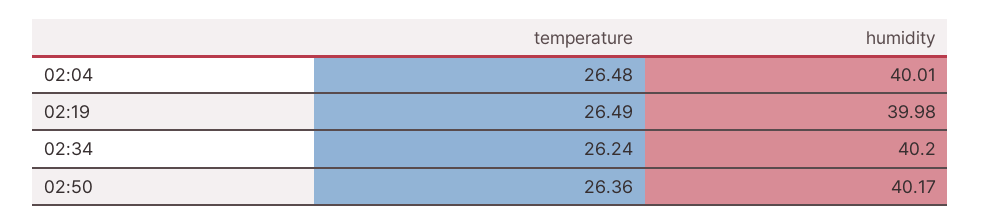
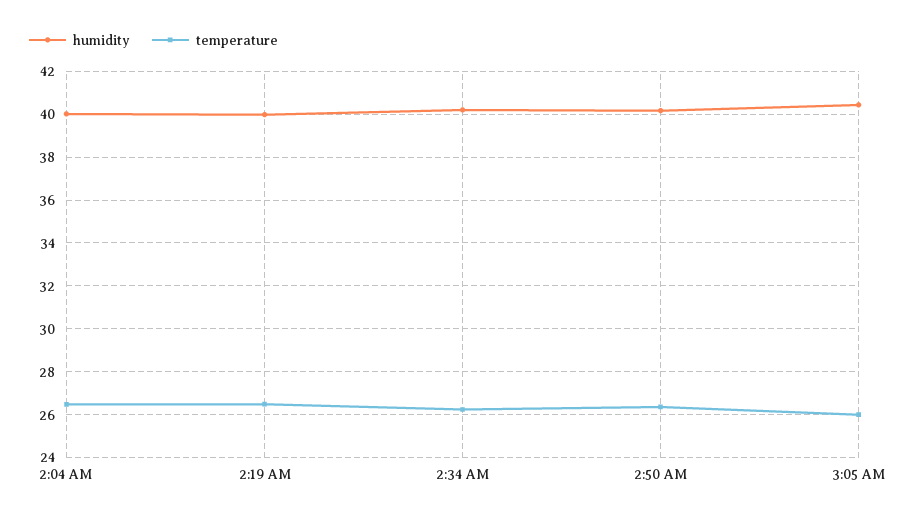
humidity, 3:05 AM: none -> 40.5
temperature, 3:05 AM: none -> 26

